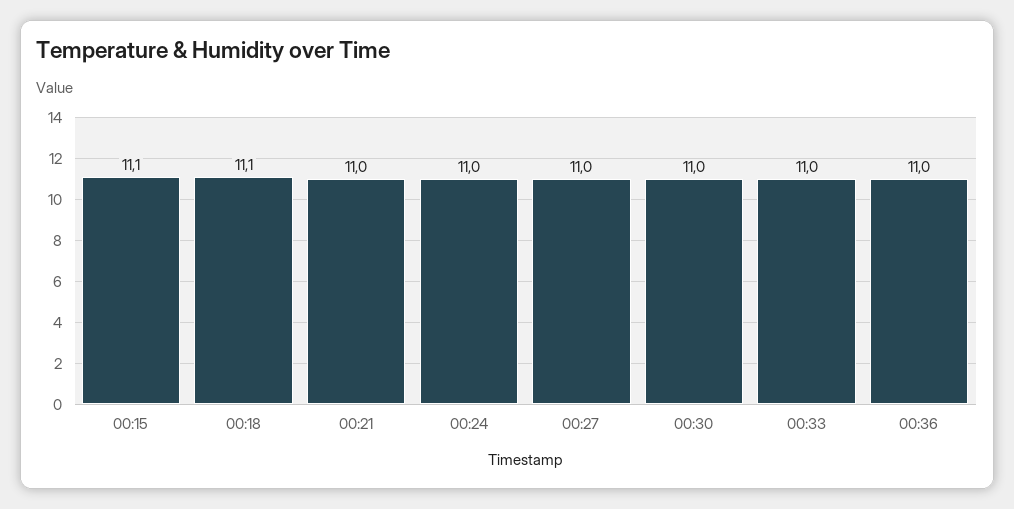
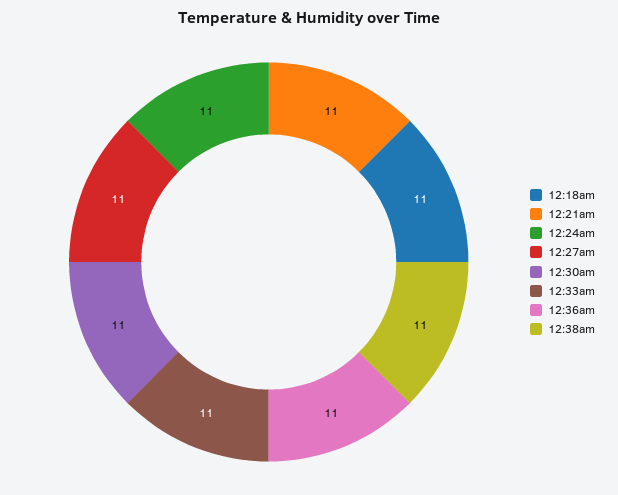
00:15: 11.1 -> none
00:18: 11.1 -> 11
12:38am: none -> 11

